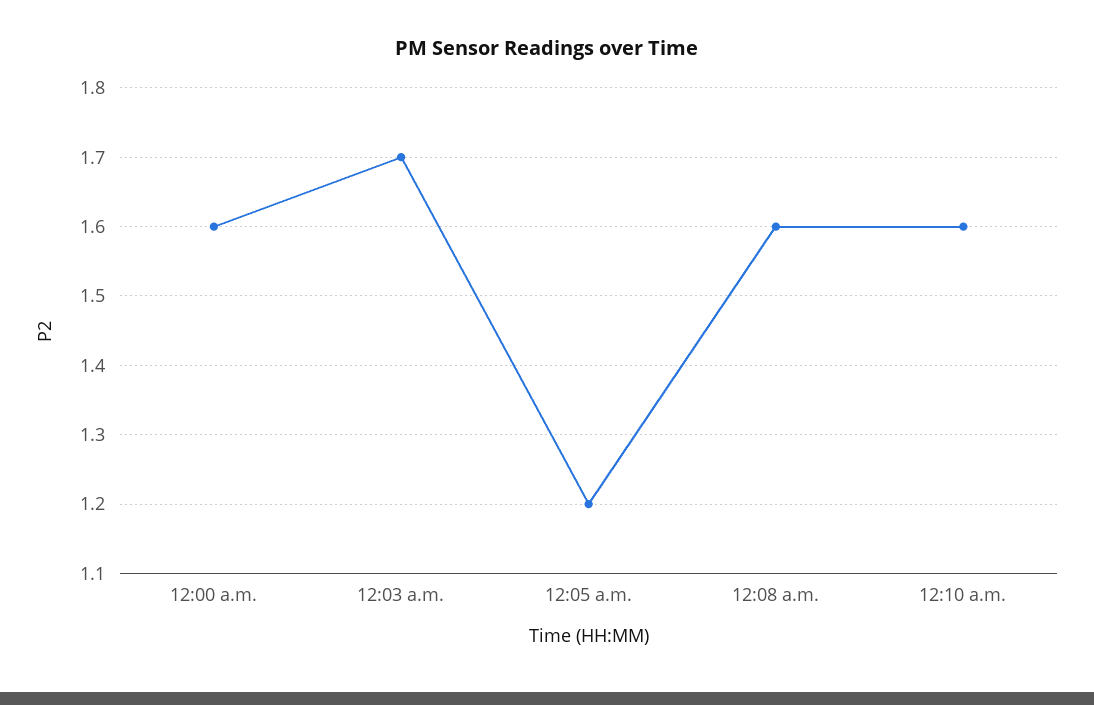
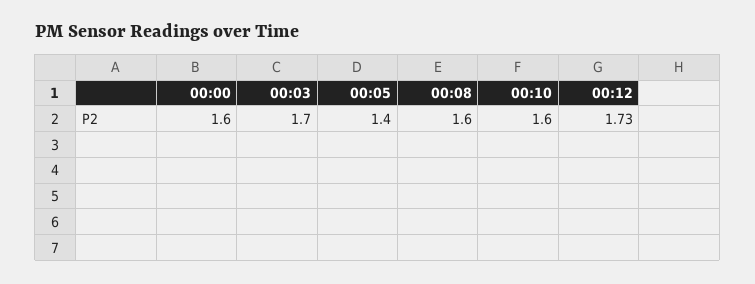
12:05 a.m.: 1.2 -> 1.4
00:12: none -> 1.73

